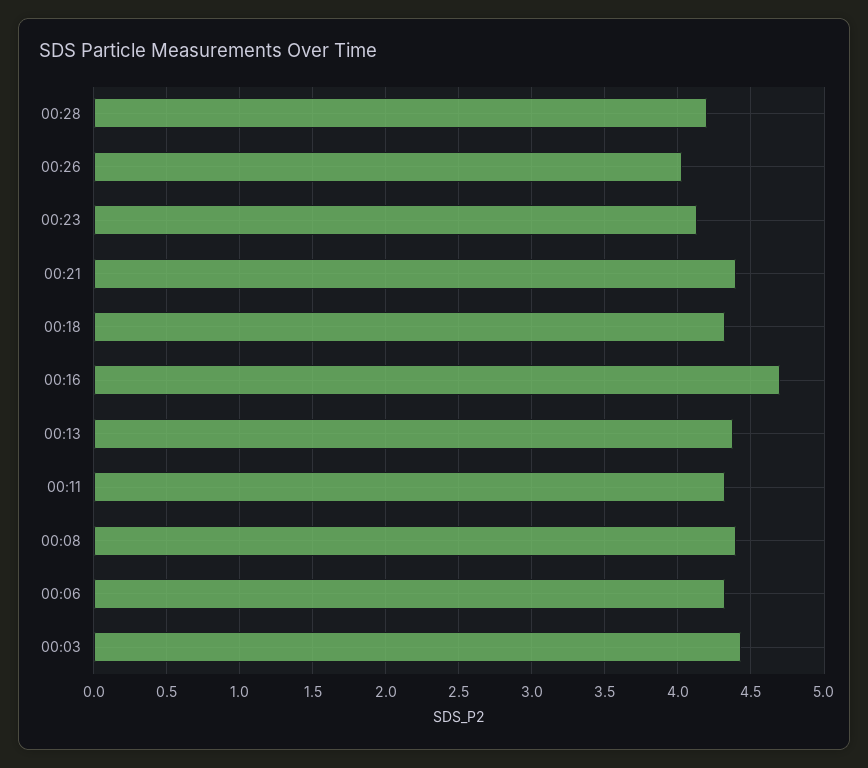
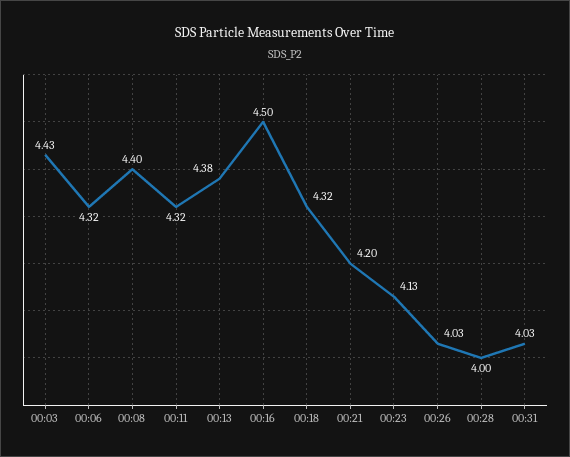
00:28: 4.2 -> 4
00:21: 4.4 -> 4.2
00:16: 4.7 -> 4.5
00:31: none -> 4.03

